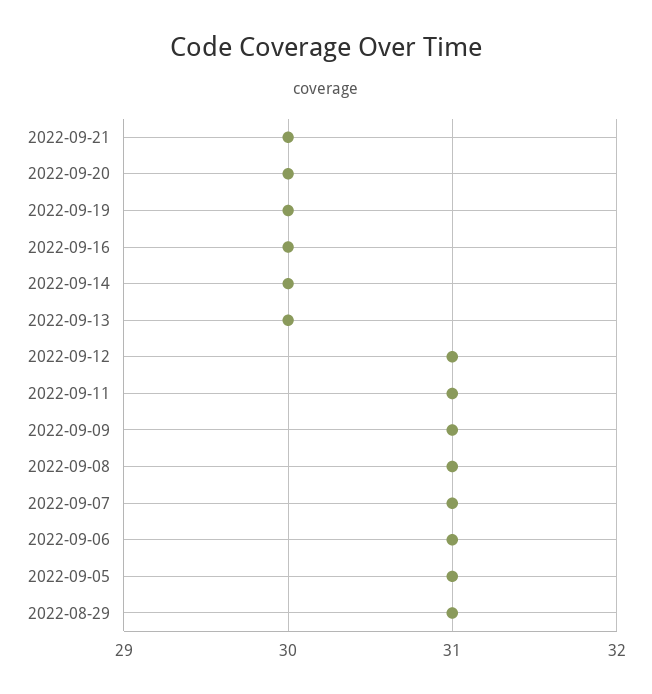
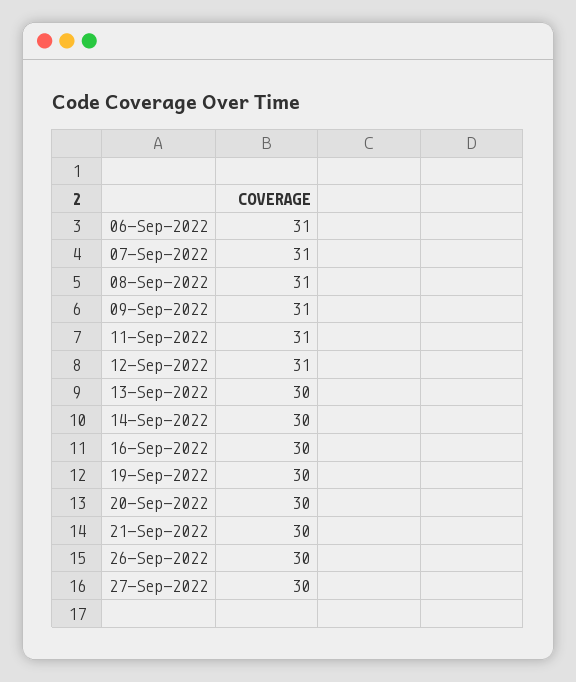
2022-09-05: 31 -> none
2022-08-29: 31 -> none
26-Sep-2022: none -> 30
27-Sep-2022: none -> 30

